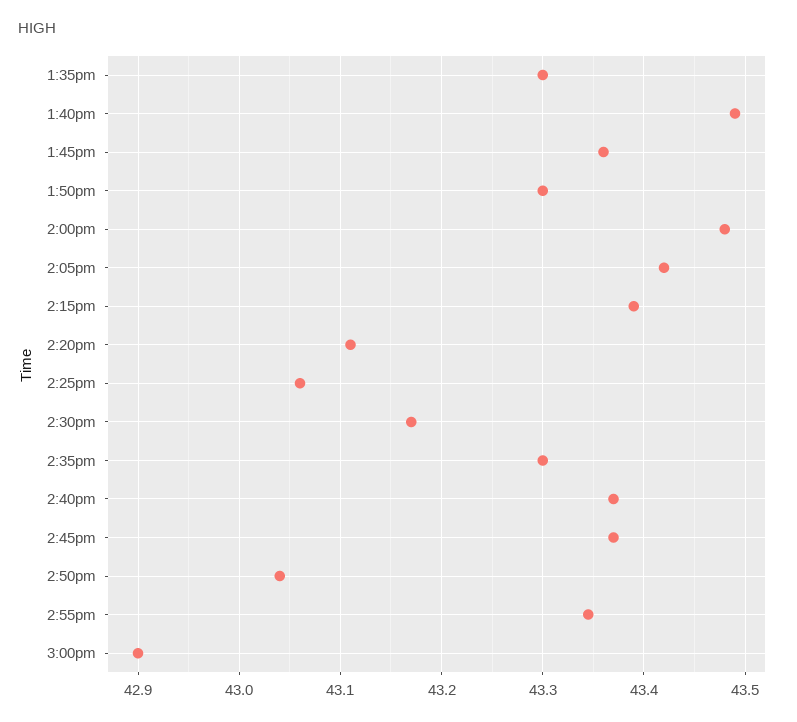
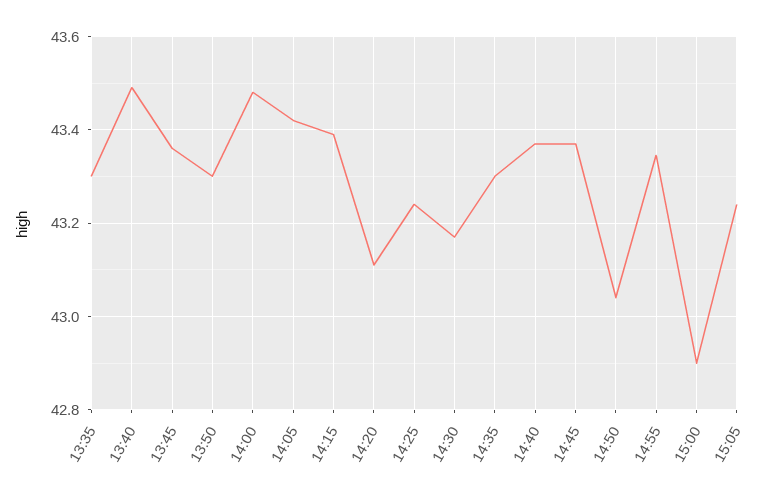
2:25pm: 43.06 -> 43.24
15:05: none -> 43.24

